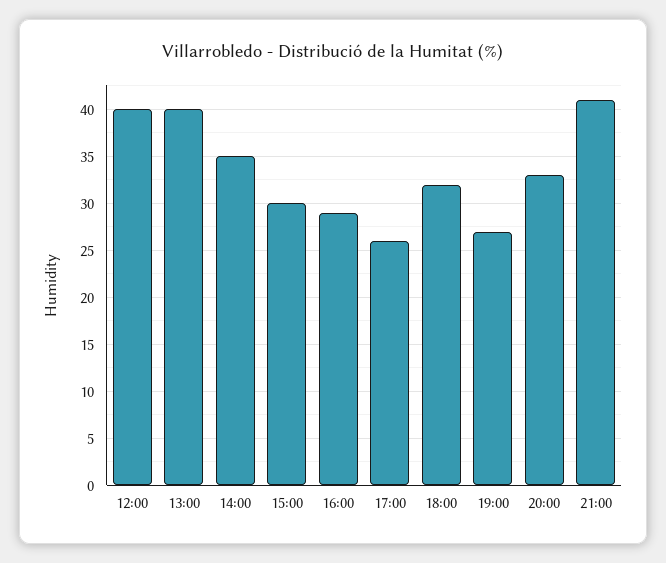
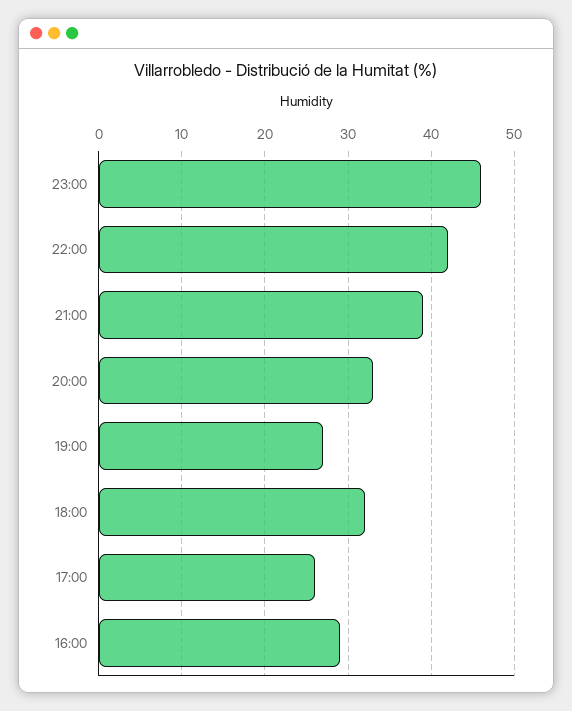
12:00: 40 -> none
13:00: 40 -> none
14:00: 35 -> none
15:00: 30 -> none
21:00: 41 -> 39
23:00: none -> 46
22:00: none -> 42

